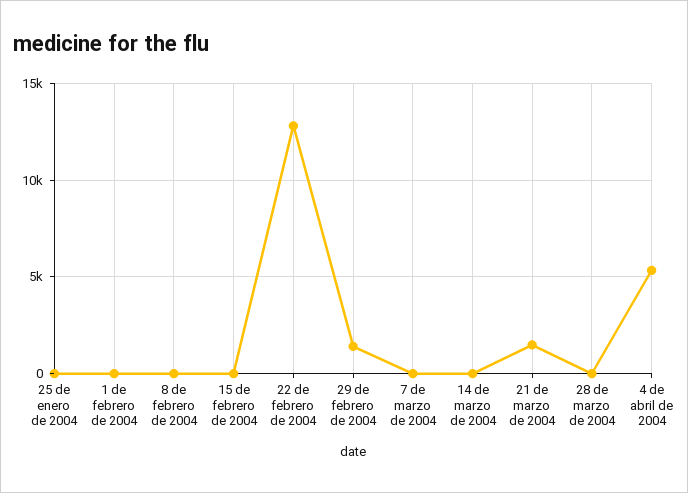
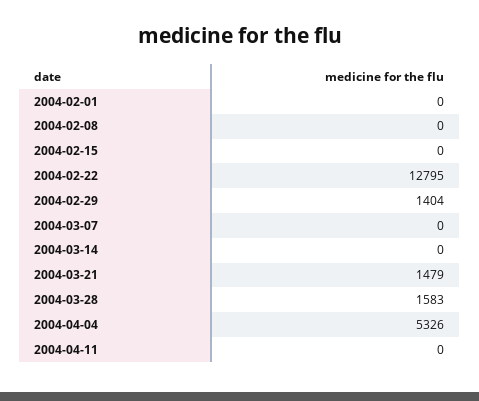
25 de enero de 2004: 0 -> none
28 de marzo de 2004: 0 -> 1583
2004-04-11: none -> 0

